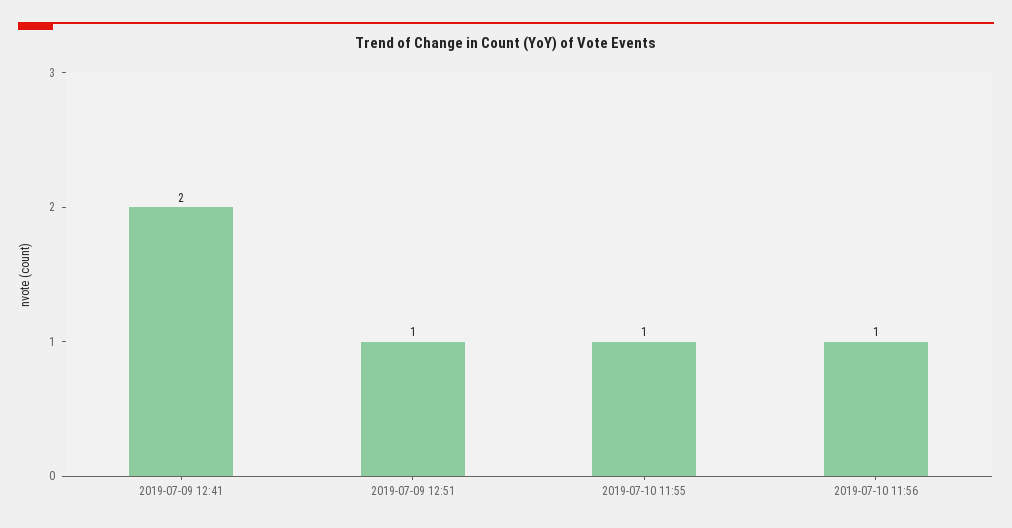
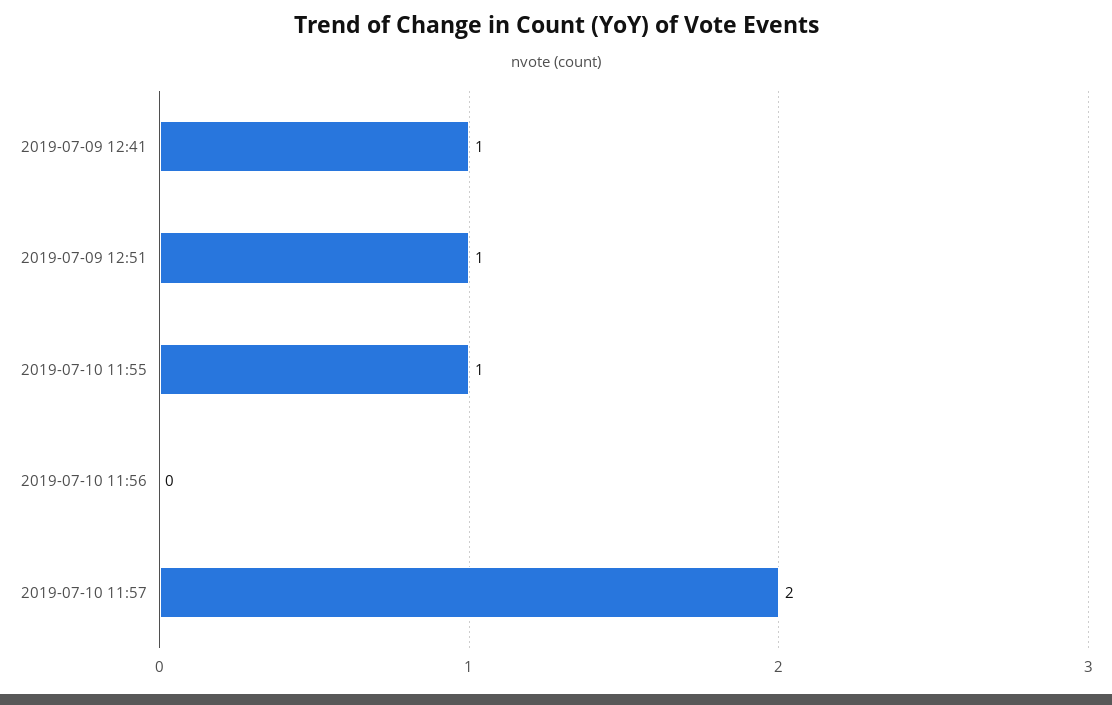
2019-07-09 12:41: 2 -> 1
2019-07-10 11:56: 1 -> 0
2019-07-10 11:57: none -> 2

